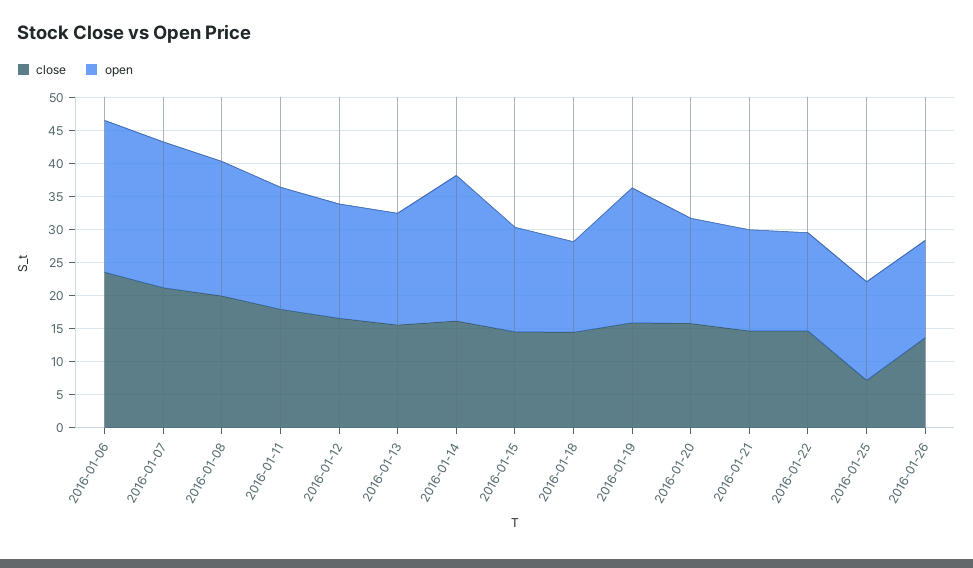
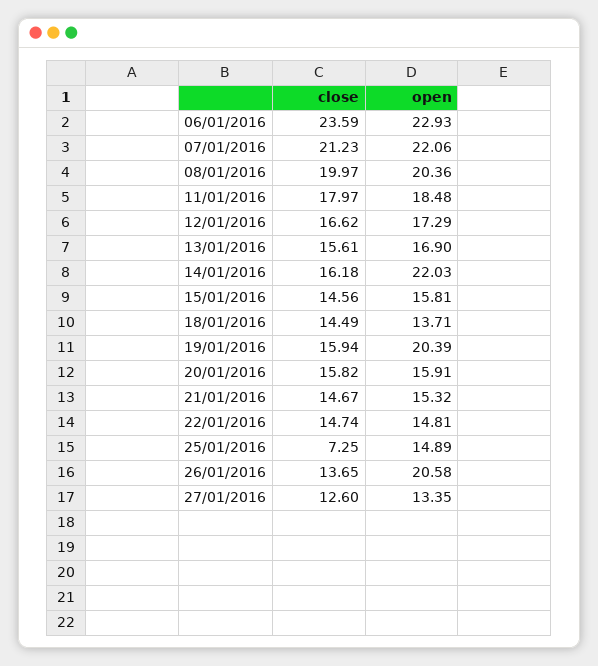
open, 2016-01-26: 15 -> 20.58
close, 27/01/2016: none -> 12.6
open, 27/01/2016: none -> 13.35

